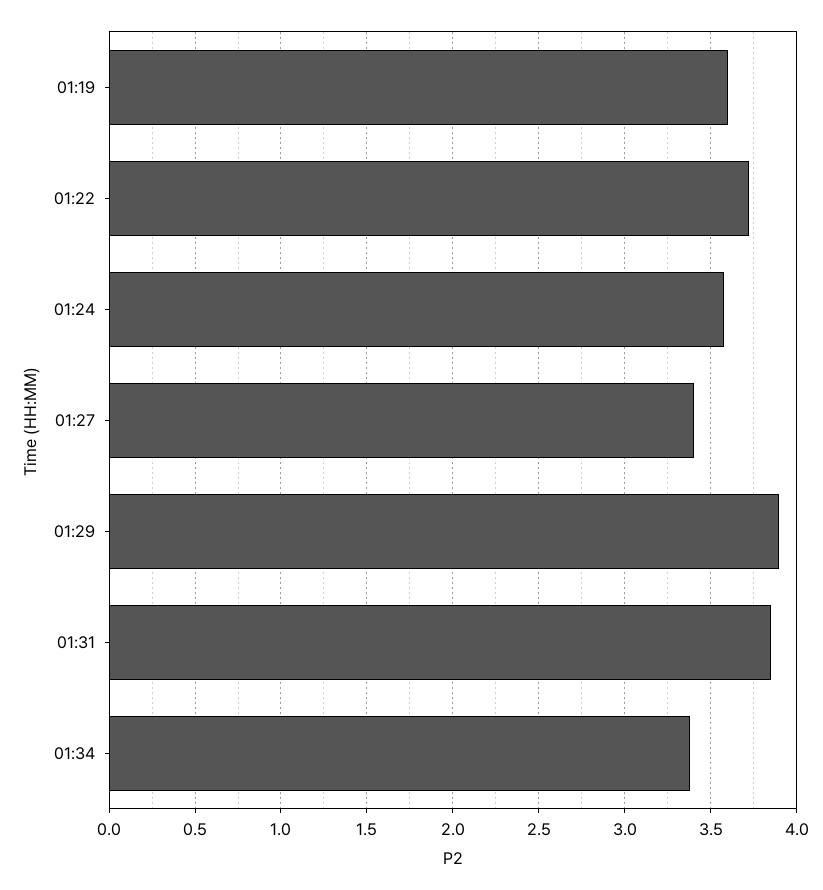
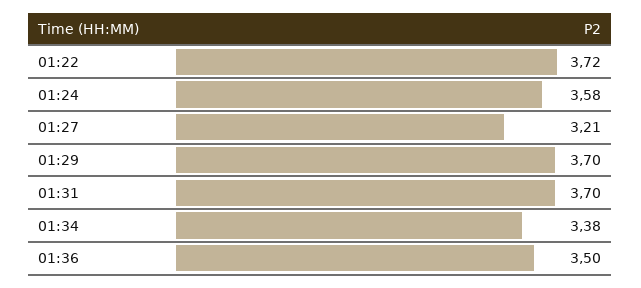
01:19: 3.6 -> none
01:27: 3.4 -> 3.21
01:29: 3.9 -> 3.7
01:31: 3.85 -> 3.7
01:36: none -> 3.5

